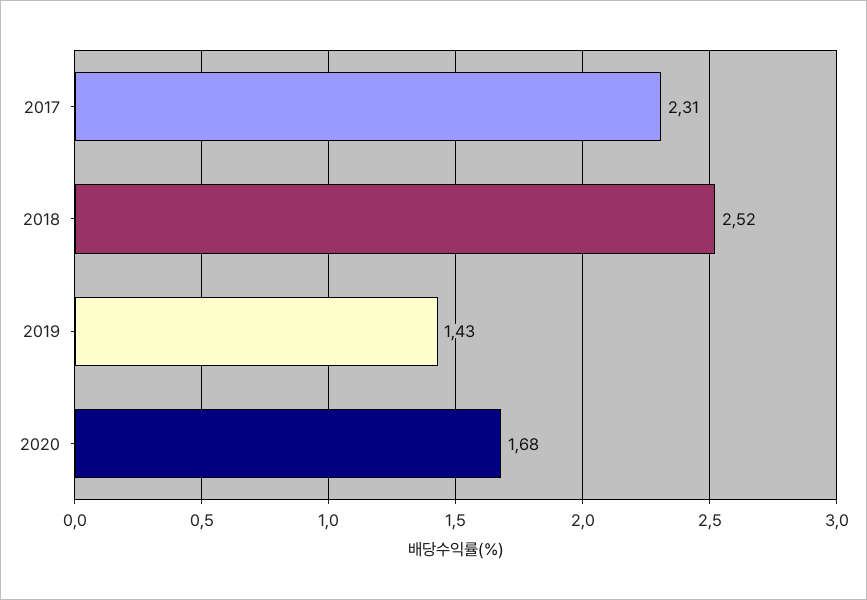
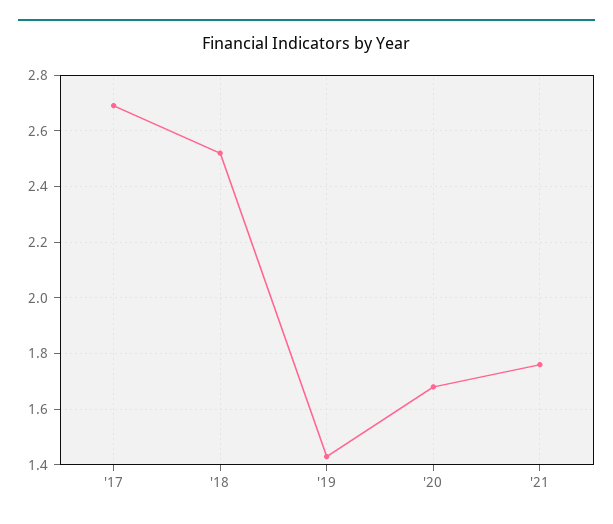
2017: 2.31 -> 2.7
'21: none -> 1.75

